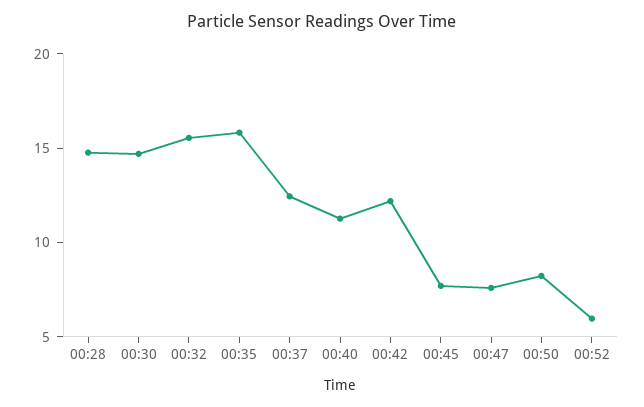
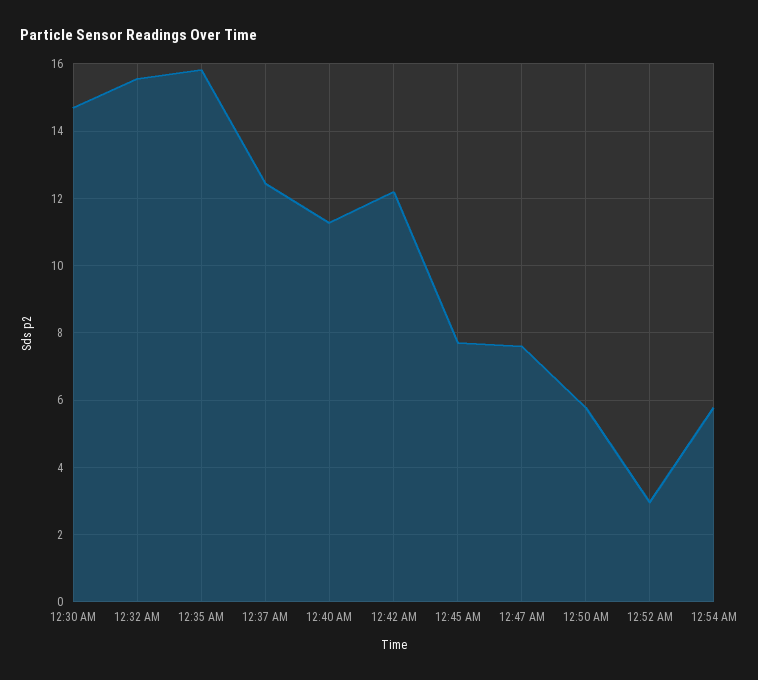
00:28: 15 -> none
00:50: 8 -> 5.8
00:52: 6 -> 3
12:54 AM: none -> 5.8

